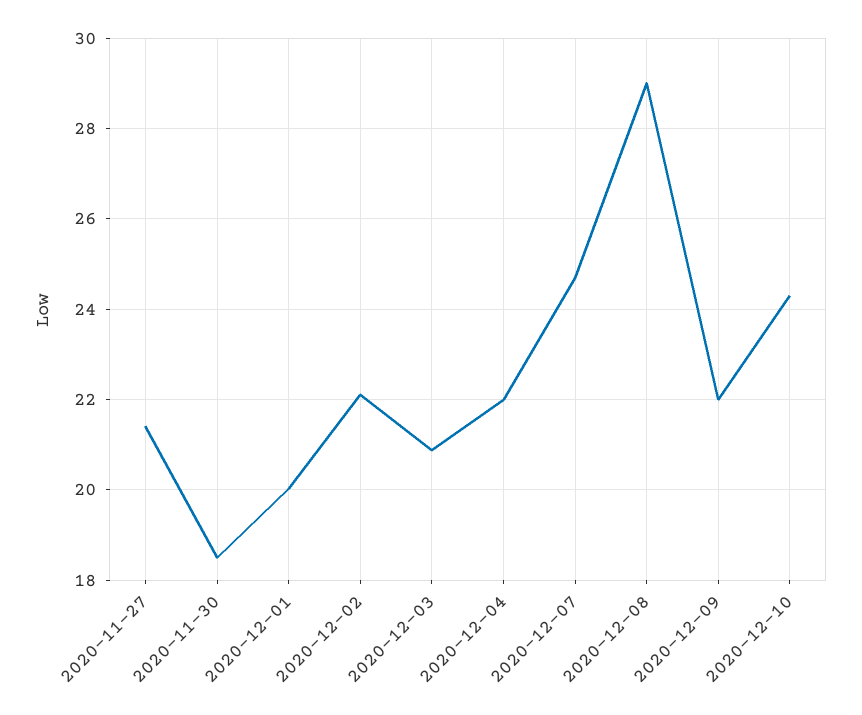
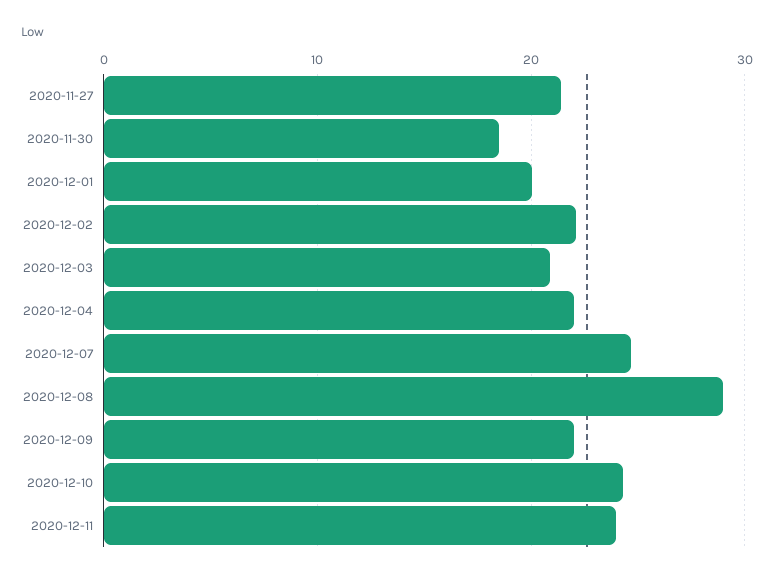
2020-12-11: none -> 24

